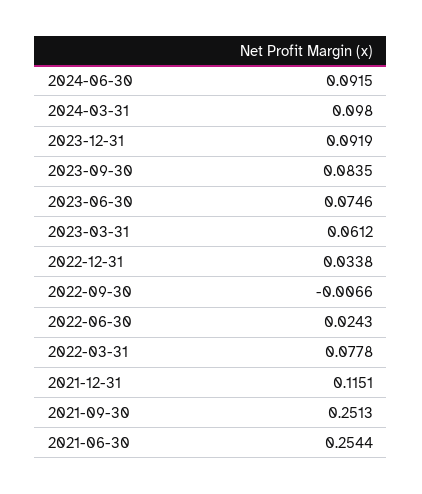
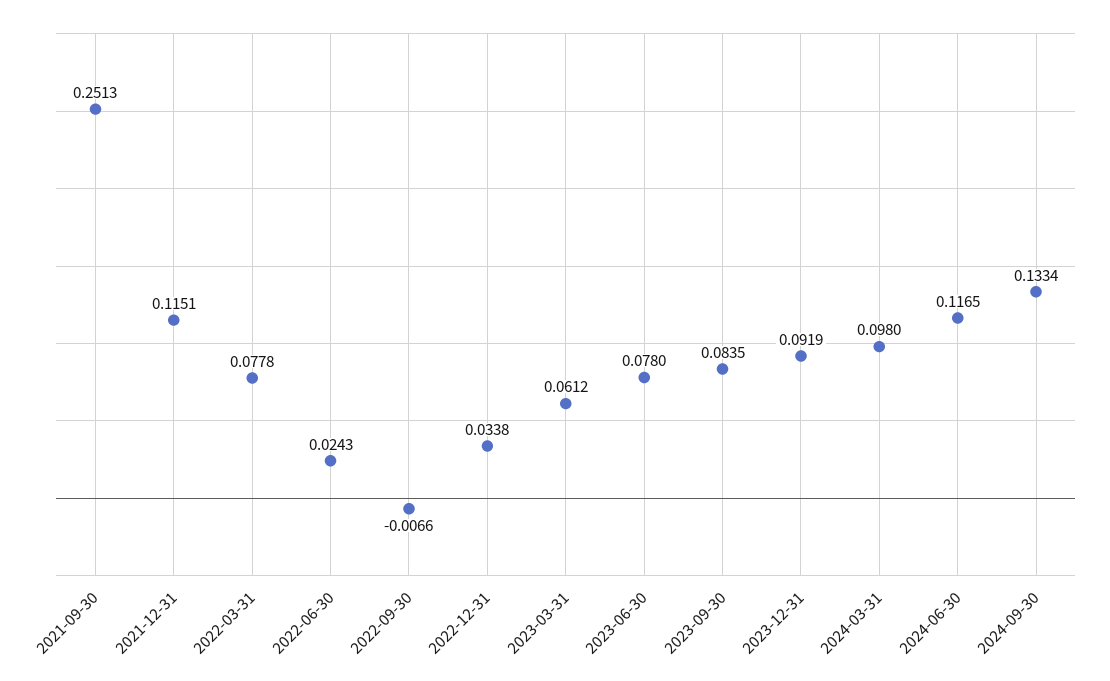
2024-06-30: 0.0915 -> 0.1165
2023-06-30: 0.0746 -> 0.078
2021-06-30: 0.2544 -> none
2024-09-30: none -> 0.1334

